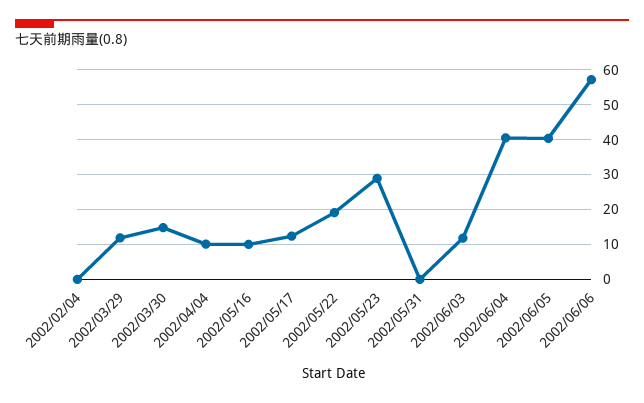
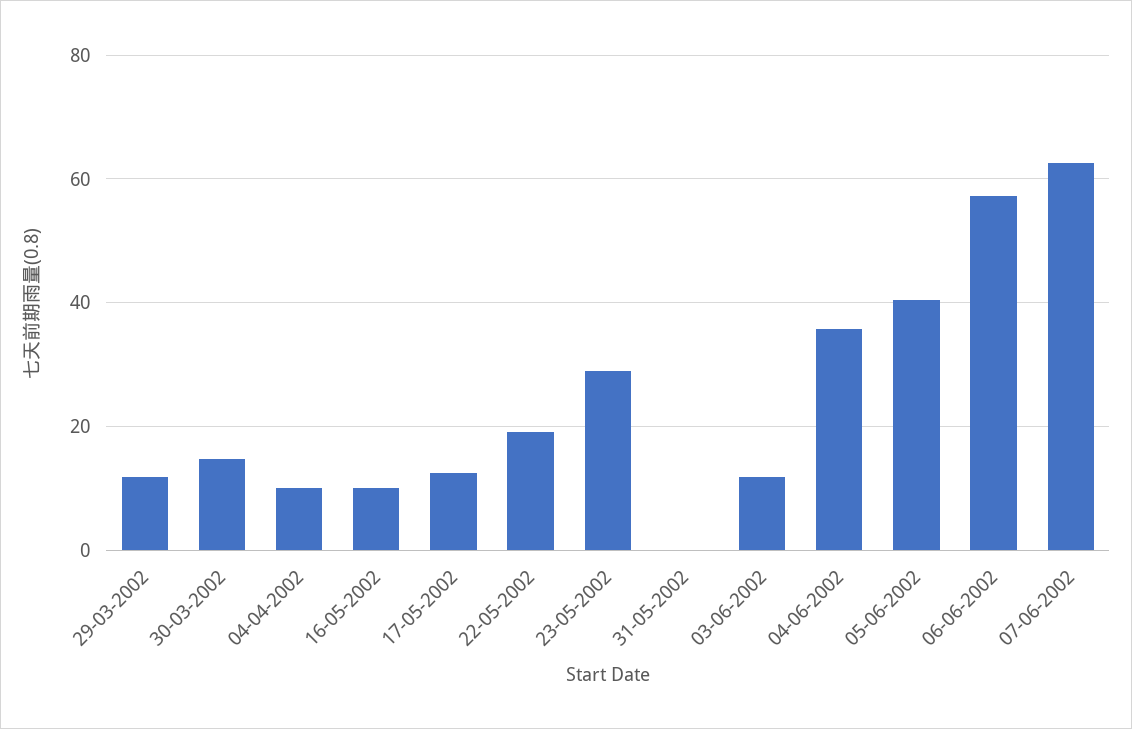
2002/02/04: 0 -> none
2002/06/04: 40 -> 36
07-06-2002: none -> 62

